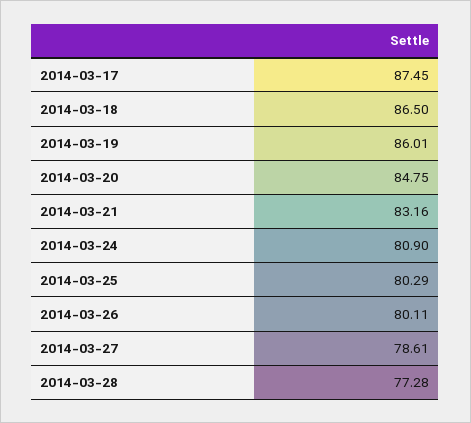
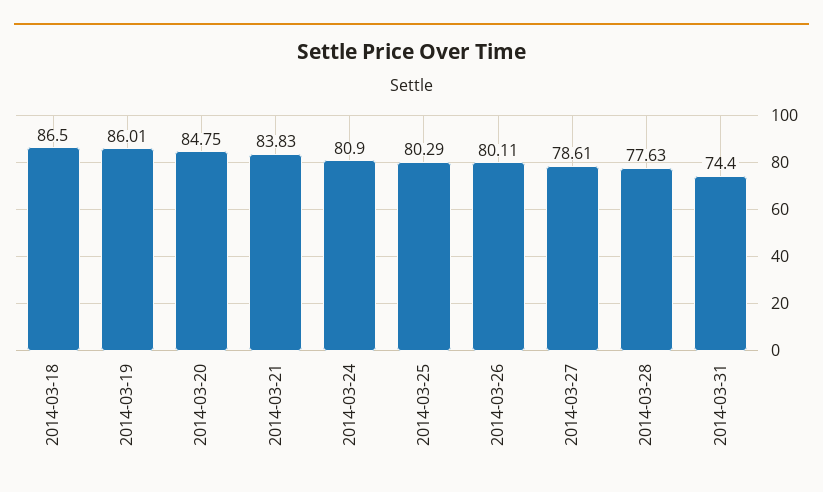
2014-03-17: 87.45 -> none
2014-03-21: 83.16 -> 83.83
2014-03-28: 77.28 -> 77.63
2014-03-31: none -> 74.4

